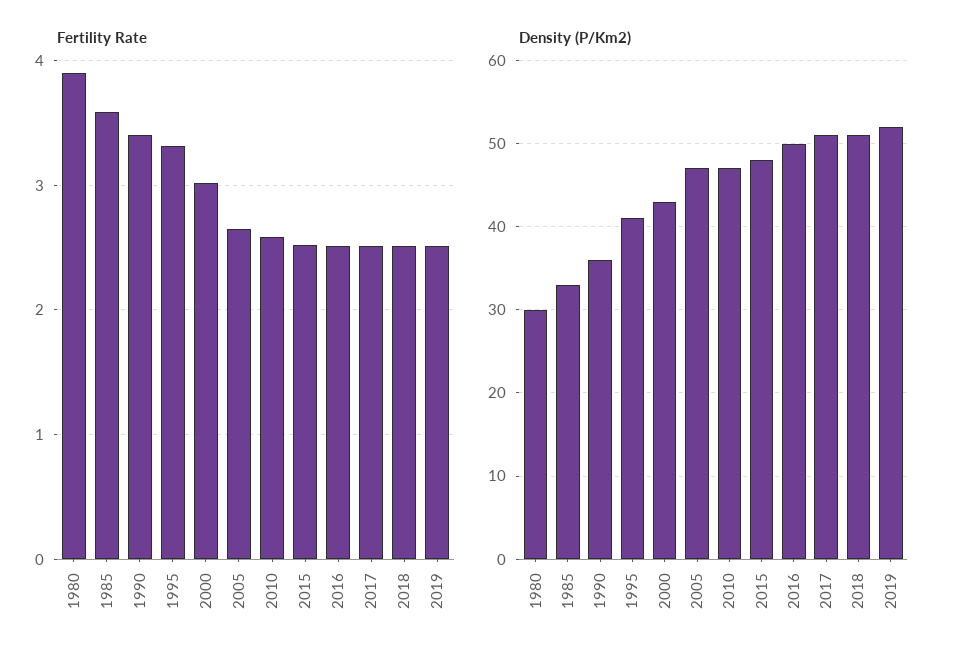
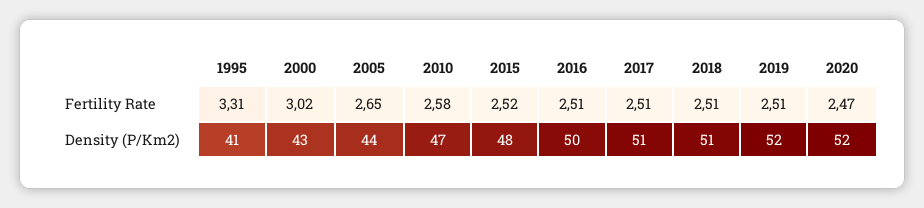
Fertility Rate, 1980: 3.9 -> none
Fertility Rate, 1985: 3.6 -> none
Fertility Rate, 1990: 3.4 -> none
Density (P/Km2), 1980: 30 -> none
Density (P/Km2), 1985: 33 -> none
Density (P/Km2), 1990: 36 -> none
Density (P/Km2), 2005: 47 -> 44
Fertility Rate, 2020: none -> 2.47
Density (P/Km2), 2020: none -> 52

